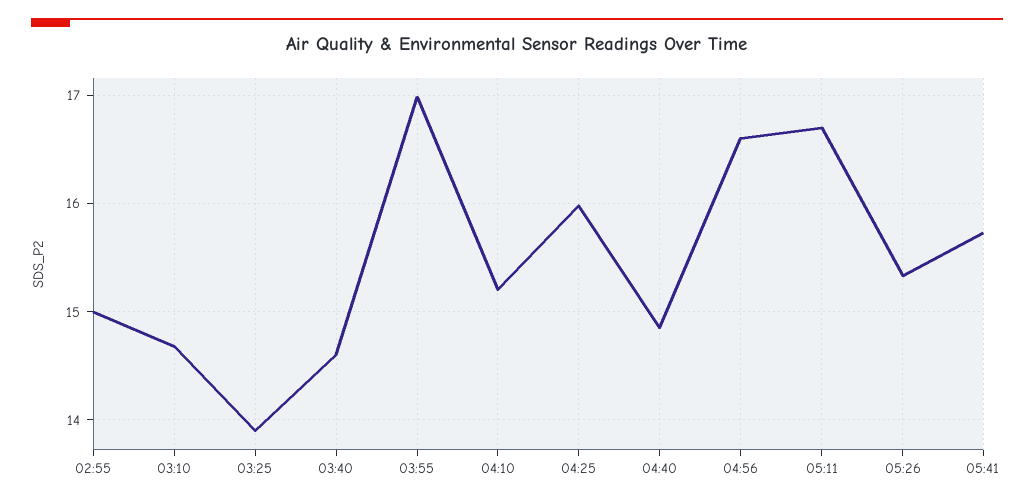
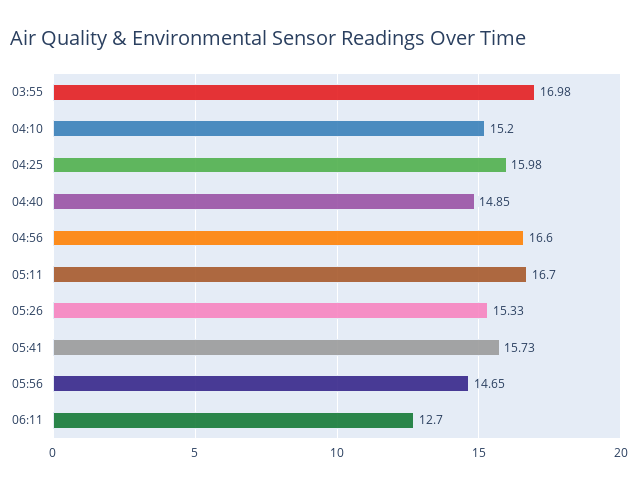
02:55: 15 -> none
03:10: 14.7 -> none
03:25: 13.9 -> none
03:40: 14.6 -> none
05:56: none -> 14.65
06:11: none -> 12.7

